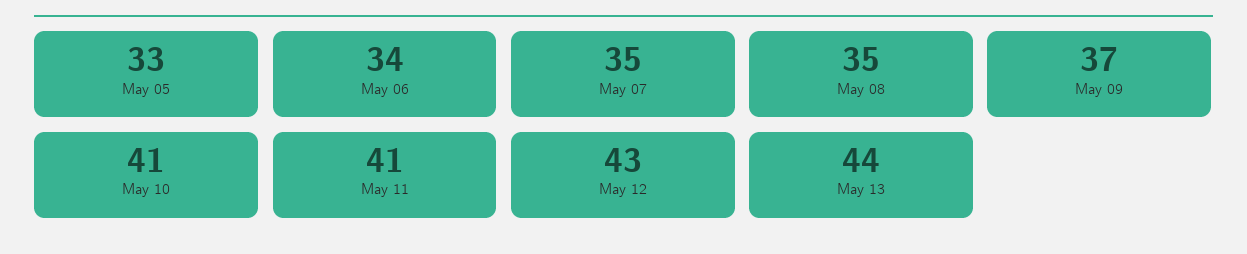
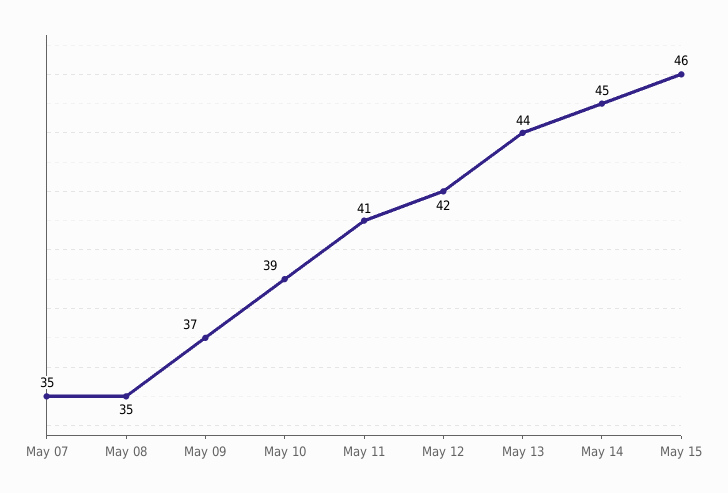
May 05: 33 -> none
May 06: 34 -> none
May 10: 41 -> 39
May 12: 43 -> 42
May 14: none -> 45
May 15: none -> 46

